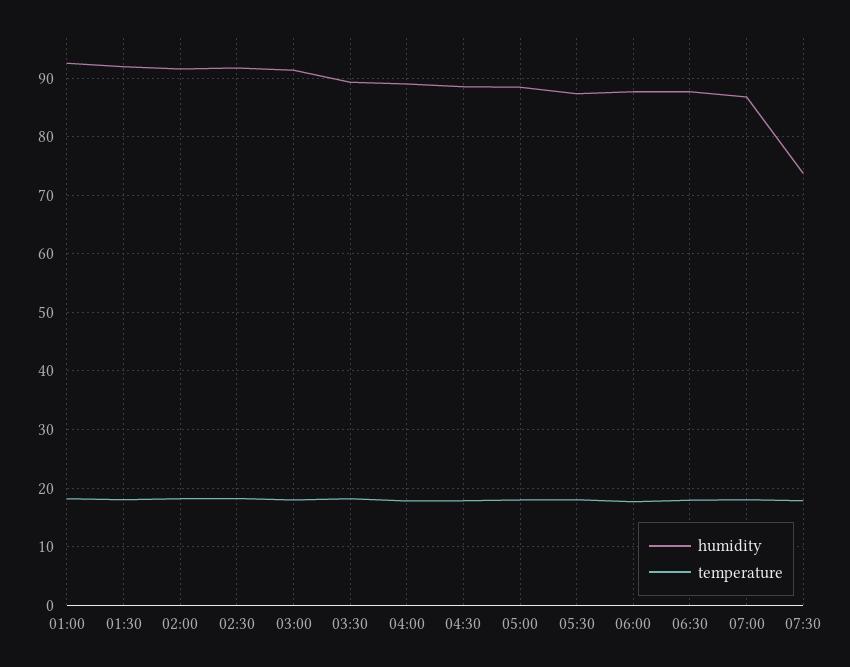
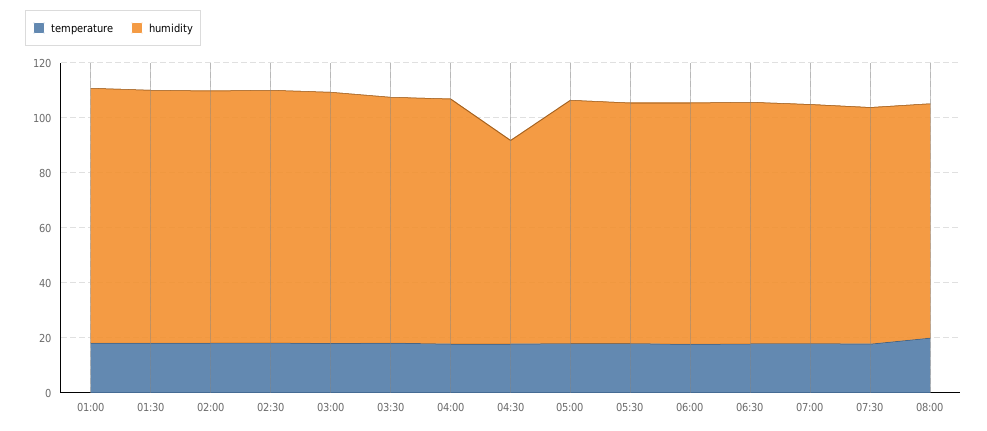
humidity, 04:30: 88 -> 75
humidity, 07:30: 74 -> 85
temperature, 08:00: none -> 20
humidity, 08:00: none -> 85

